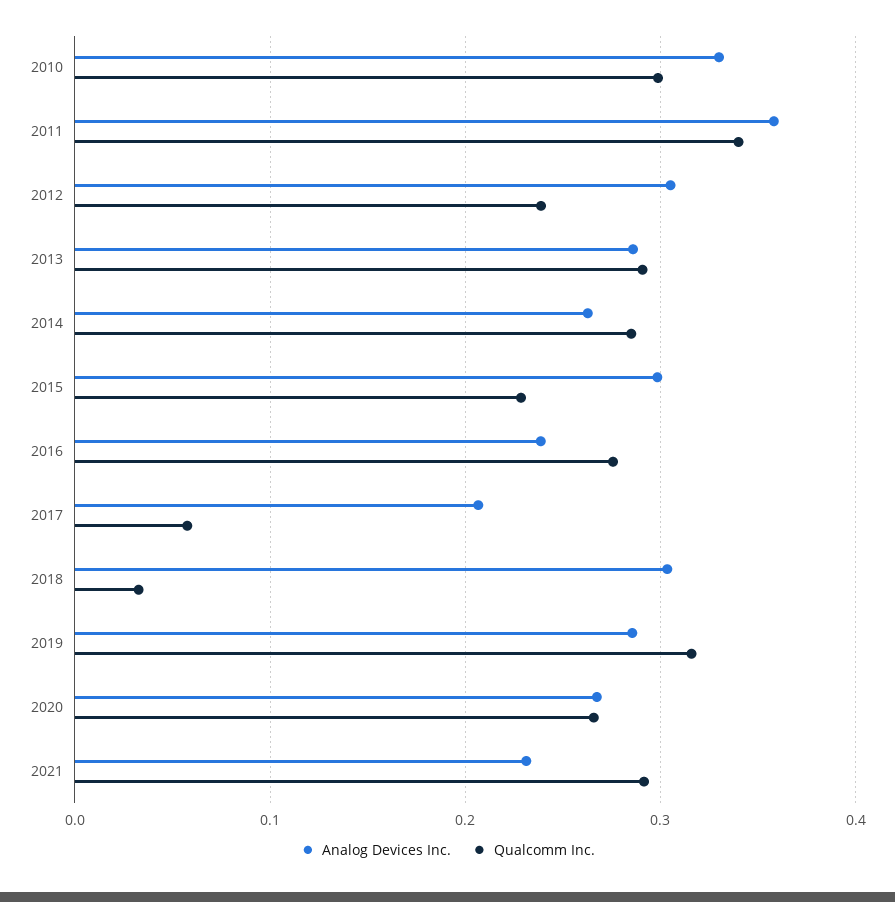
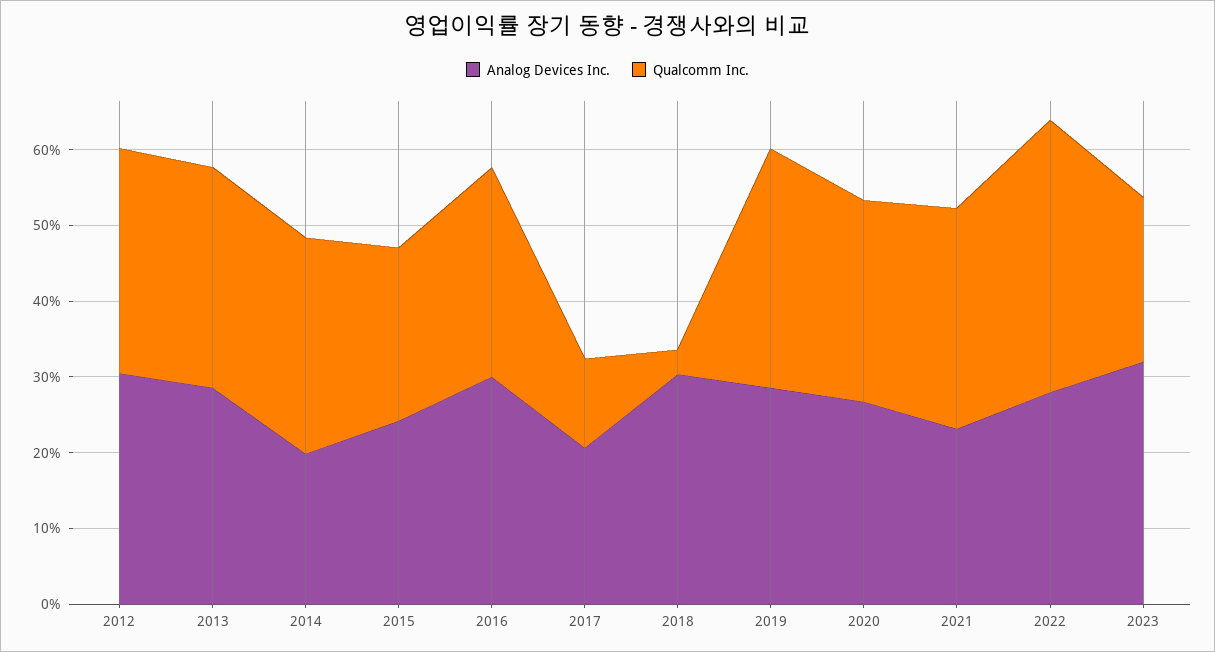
Analog Devices Inc., 2010: 0.33 -> none
Qualcomm Inc., 2010: 0.3 -> none
Analog Devices Inc., 2011: 0.36 -> none
Qualcomm Inc., 2011: 0.34 -> none
Qualcomm Inc., 2012: 0.24 -> 0.3
Analog Devices Inc., 2014: 0.26 -> 0.2
Analog Devices Inc., 2015: 0.3 -> 0.24
Analog Devices Inc., 2016: 0.24 -> 0.3
Qualcomm Inc., 2017: 0.06 -> 0.12
Analog Devices Inc., 2022: none -> 0.28
Qualcomm Inc., 2022: none -> 0.36
Analog Devices Inc., 2023: none -> 0.32
Qualcomm Inc., 2023: none -> 0.22

